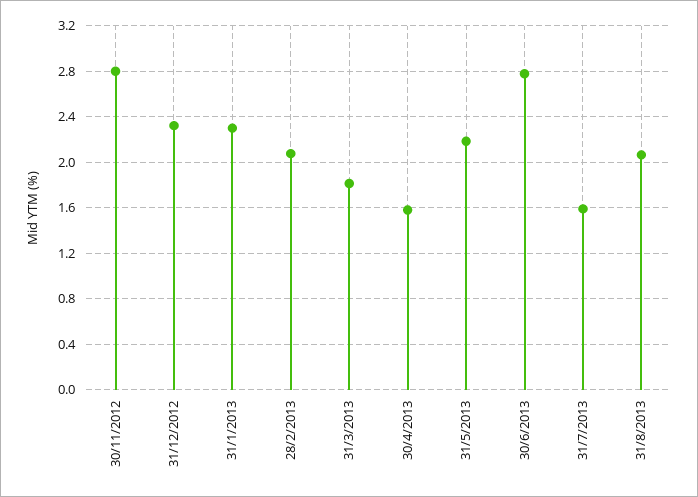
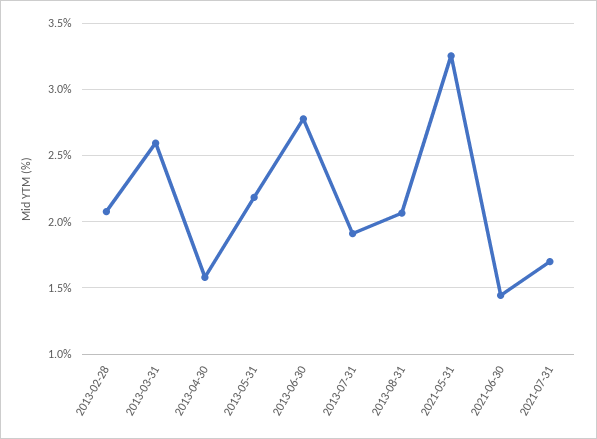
30/11/2012: 2.8 -> none
31/12/2012: 2.3 -> none
31/1/2013: 2.3 -> none
31/3/2013: 1.8 -> 2.6
31/7/2013: 1.6 -> 1.9
2021-05-31: none -> 3.25
2021-06-30: none -> 1.45
2021-07-31: none -> 1.7

